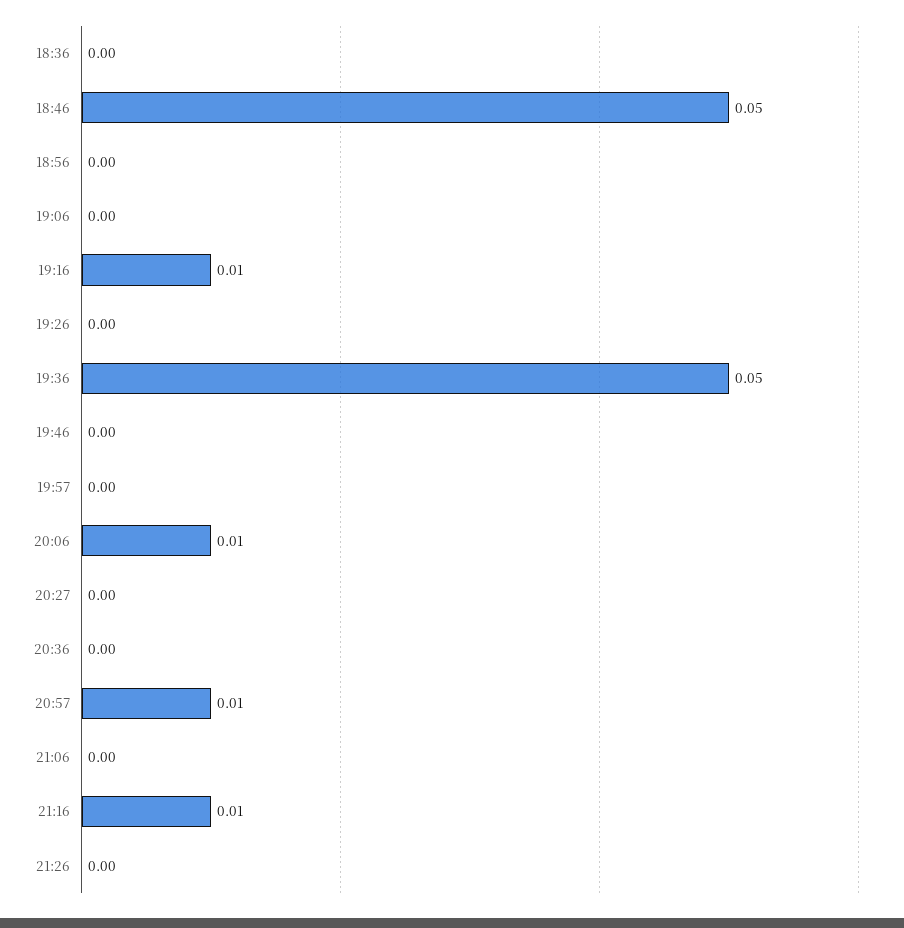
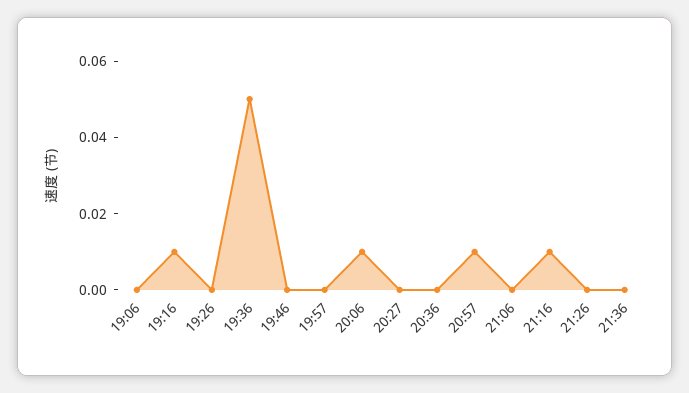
18:36: 0 -> none
18:46: 0.05 -> none
18:56: 0 -> none
21:36: none -> 0

